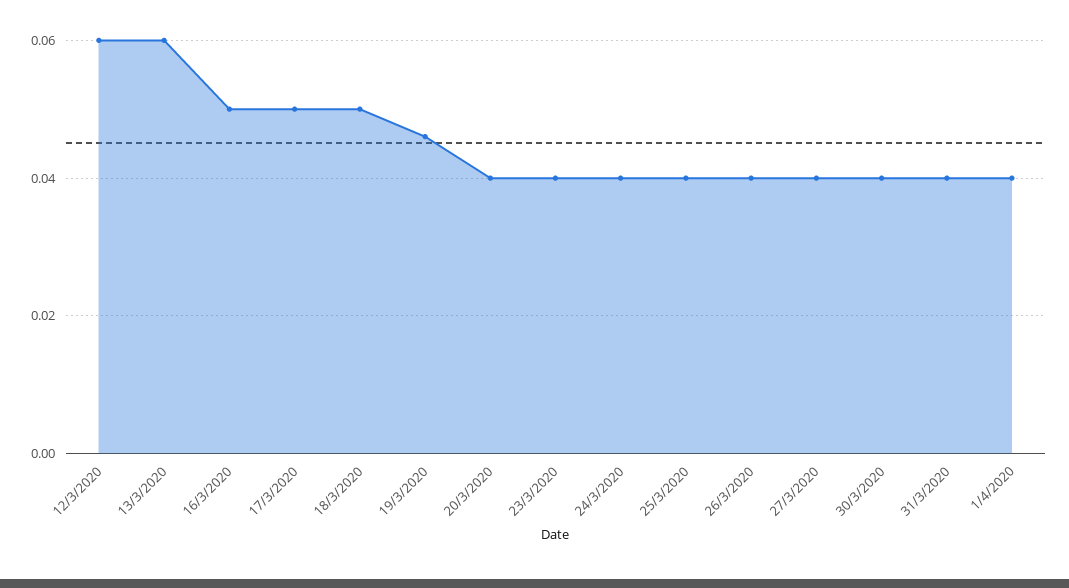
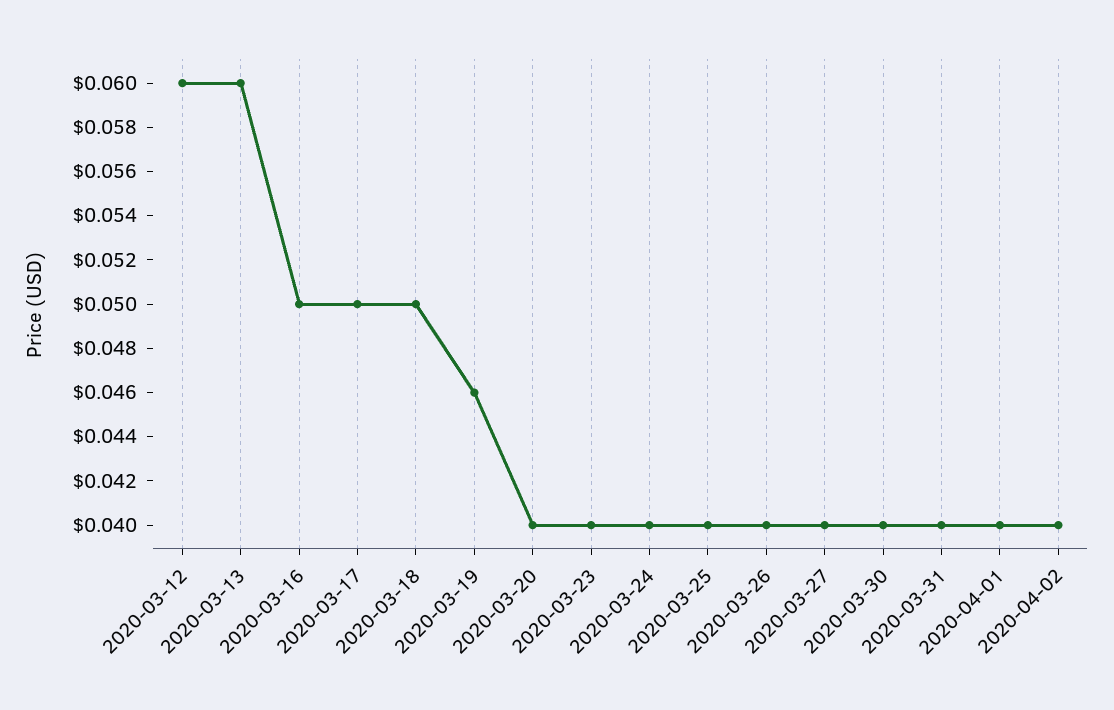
2020-04-02: none -> 0.04

